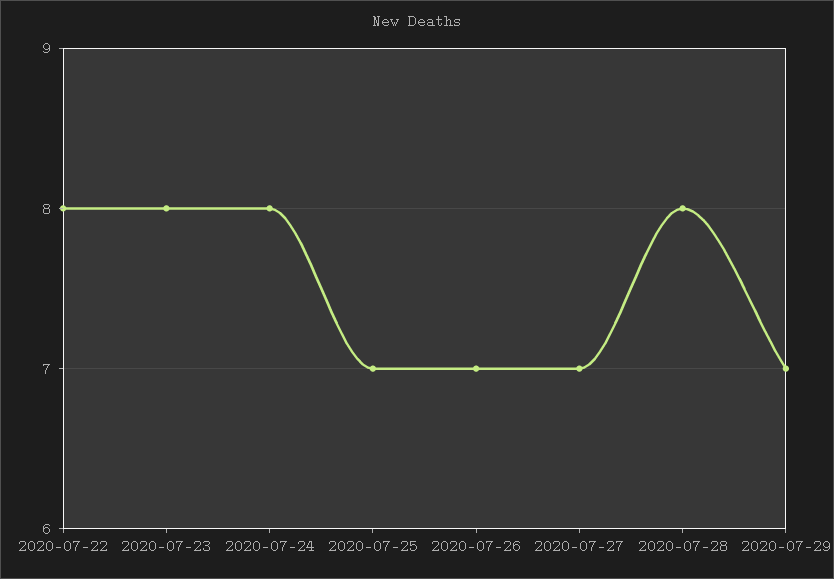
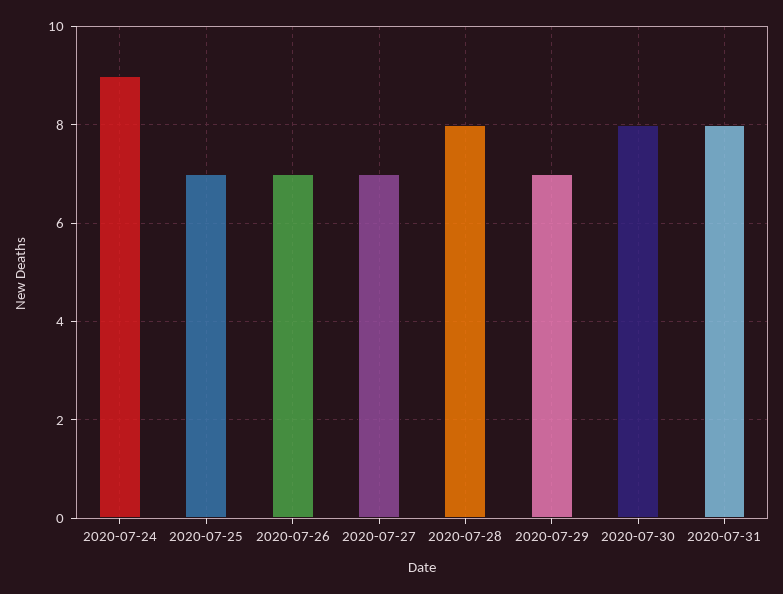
2020-07-22: 8 -> none
2020-07-23: 8 -> none
2020-07-24: 8 -> 9
2020-07-30: none -> 8
2020-07-31: none -> 8

